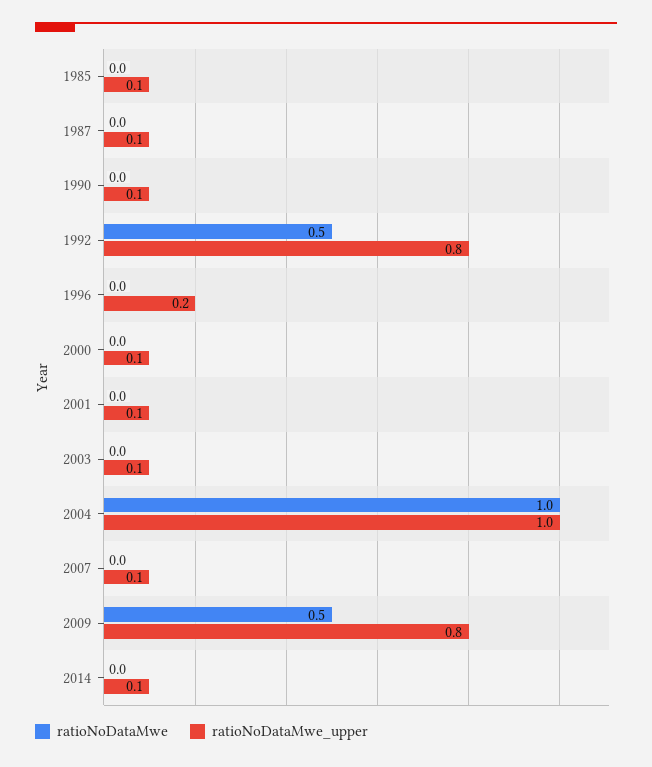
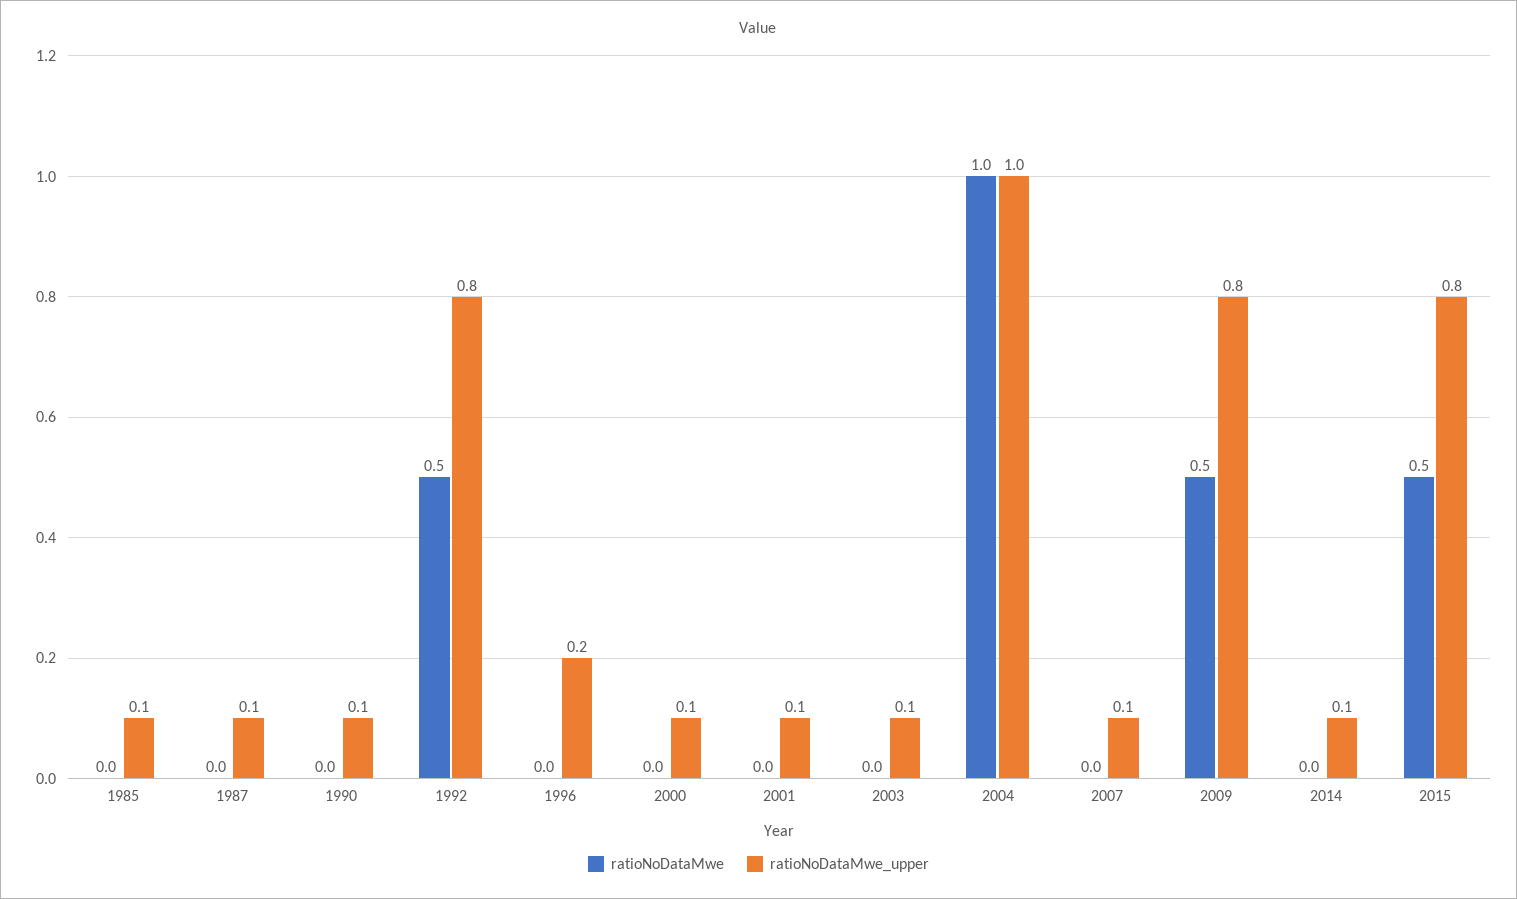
ratioNoDataMwe, 2015: none -> 0.5
ratioNoDataMwe_upper, 2015: none -> 0.8

